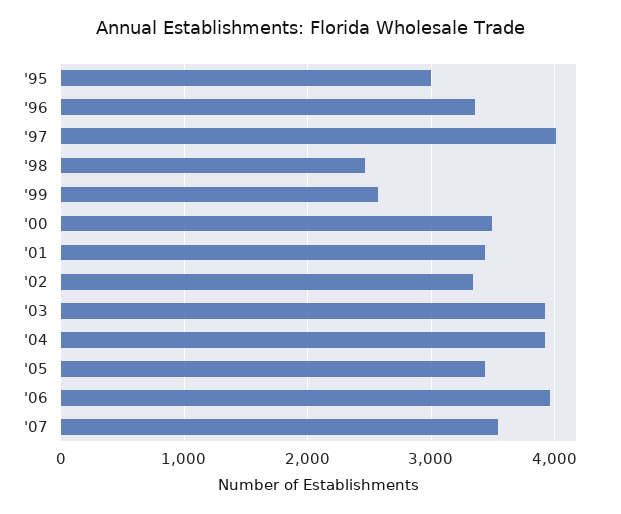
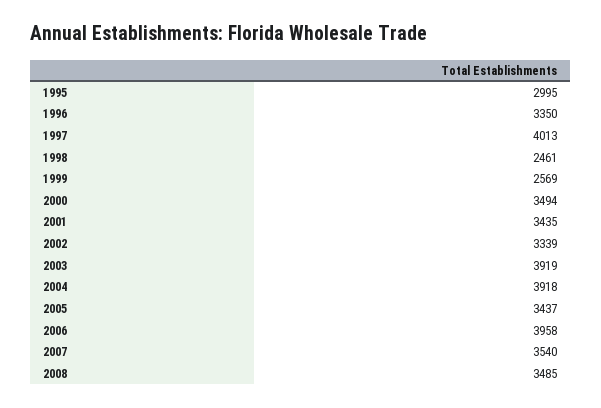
2008: none -> 3485

